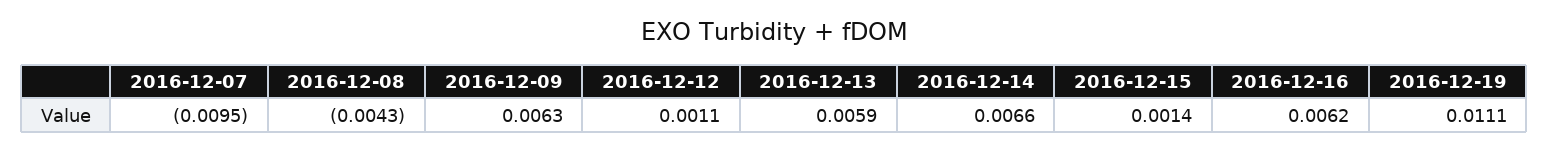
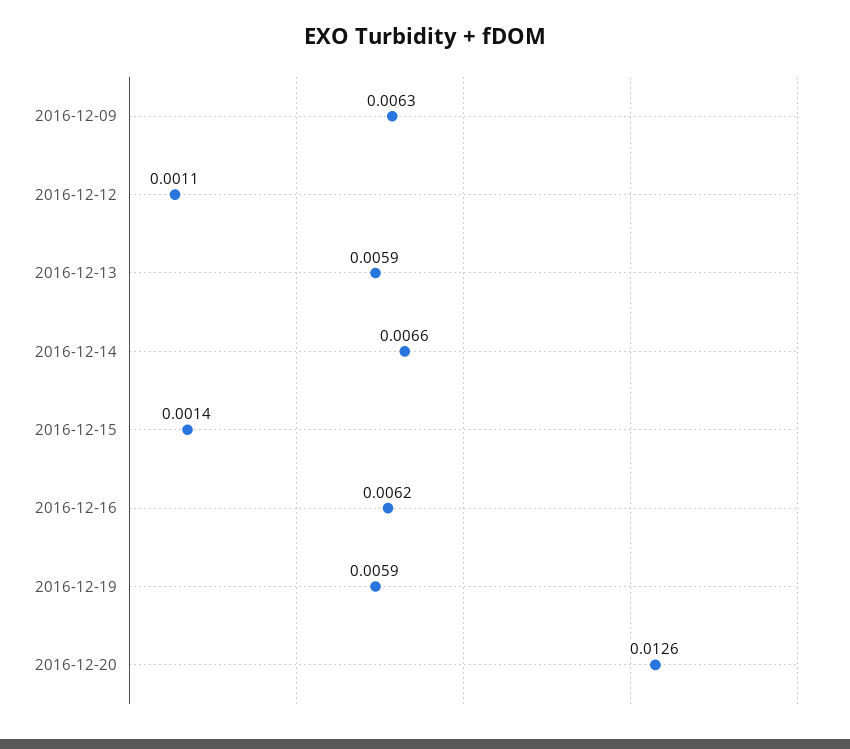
2016-12-07: -0.0095 -> none
2016-12-08: -0.0043 -> none
2016-12-19: 0.0111 -> 0.0059
2016-12-20: none -> 0.0126

